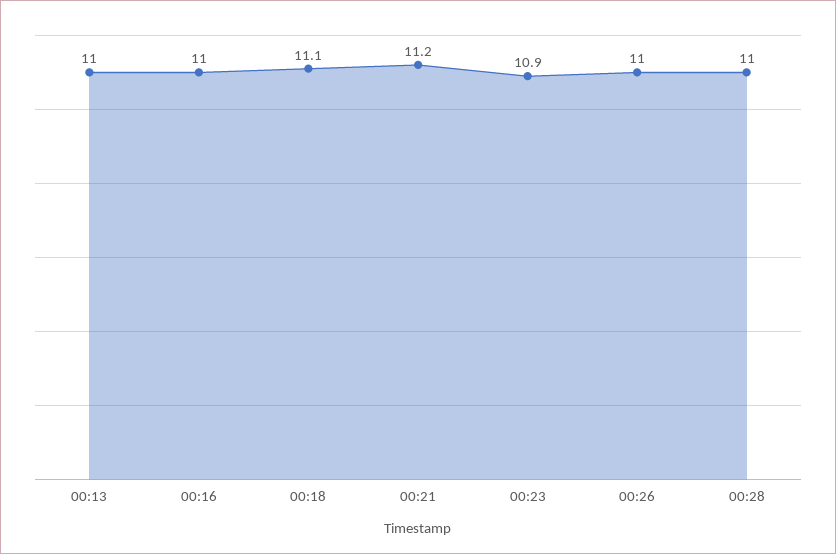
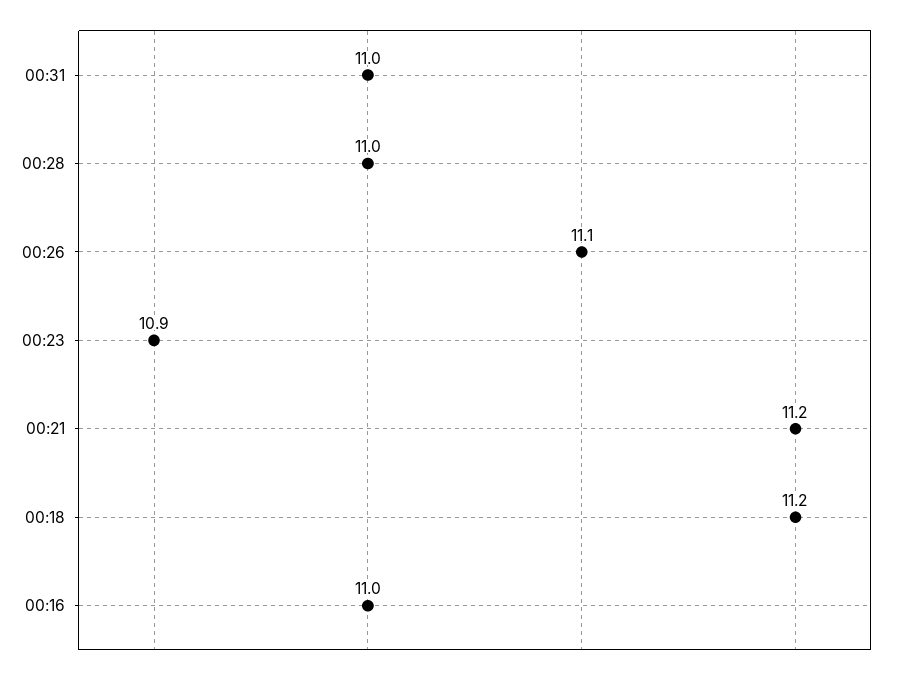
00:13: 11 -> none
00:18: 11.1 -> 11.2
00:26: 11 -> 11.1
00:31: none -> 11

